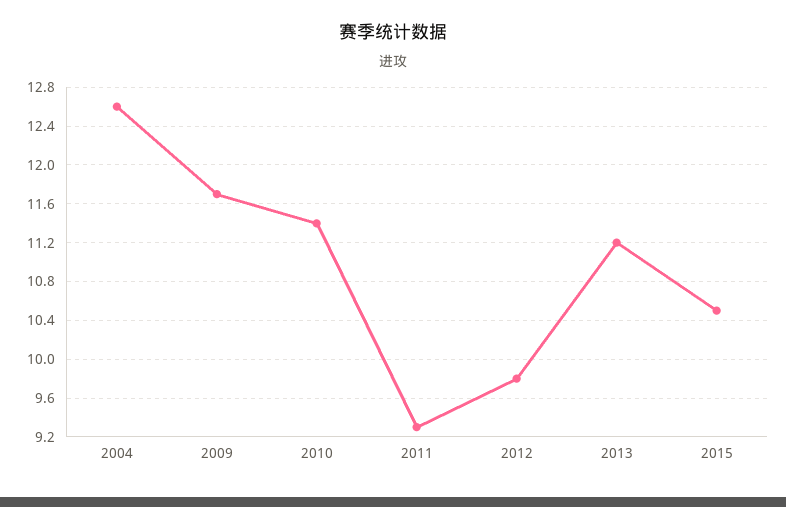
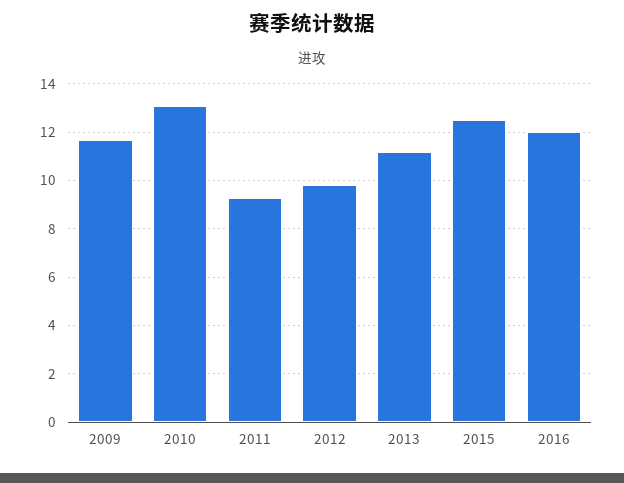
2004: 12.6 -> none
2010: 11.4 -> 13
2015: 10.5 -> 12.5
2016: none -> 12

